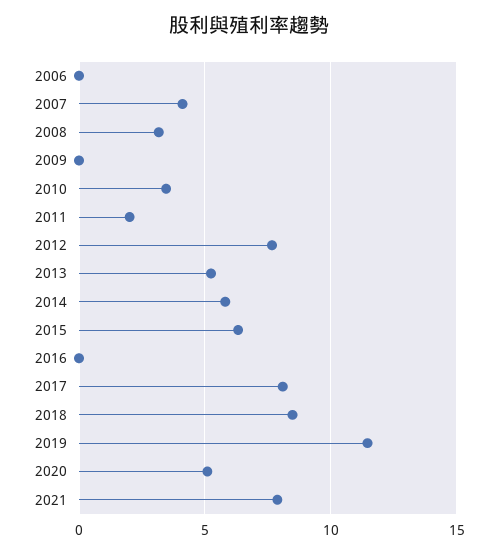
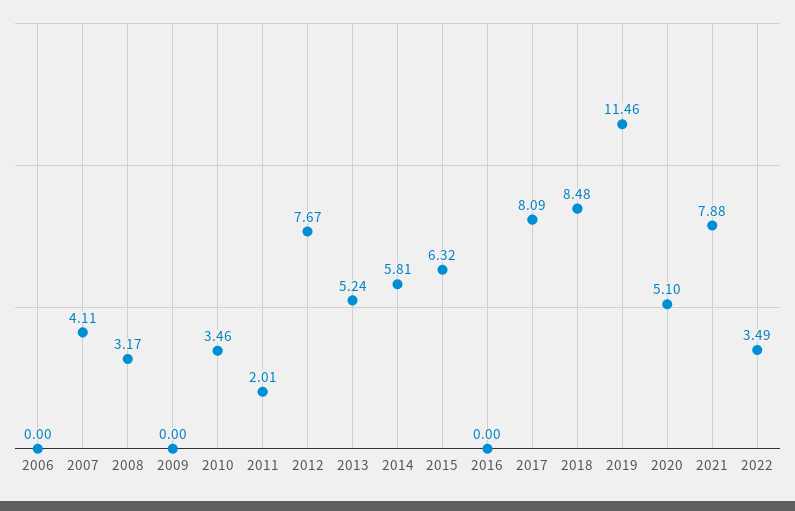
2022: none -> 3.49

